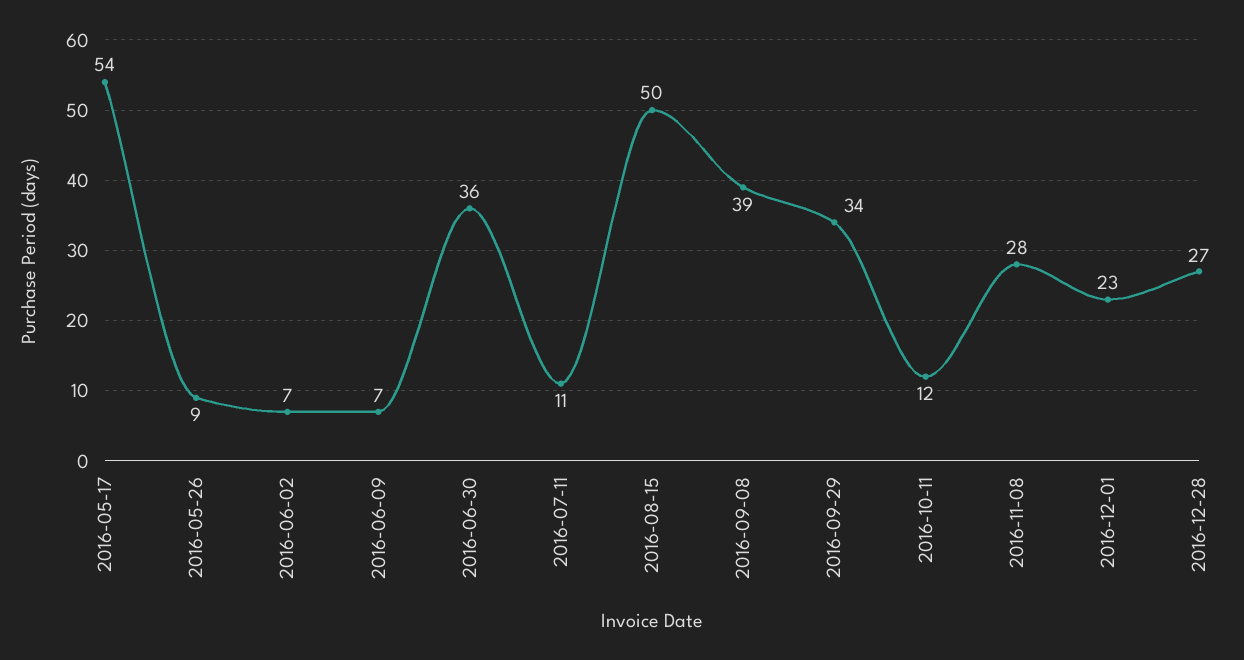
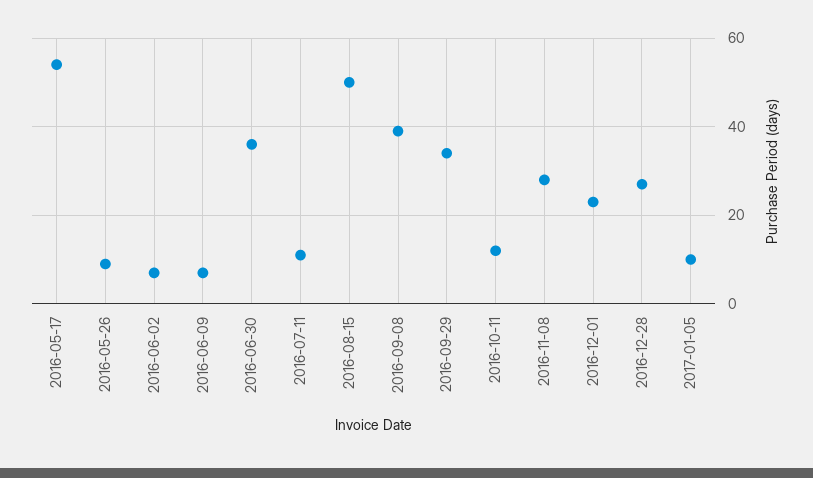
2017-01-05: none -> 10

